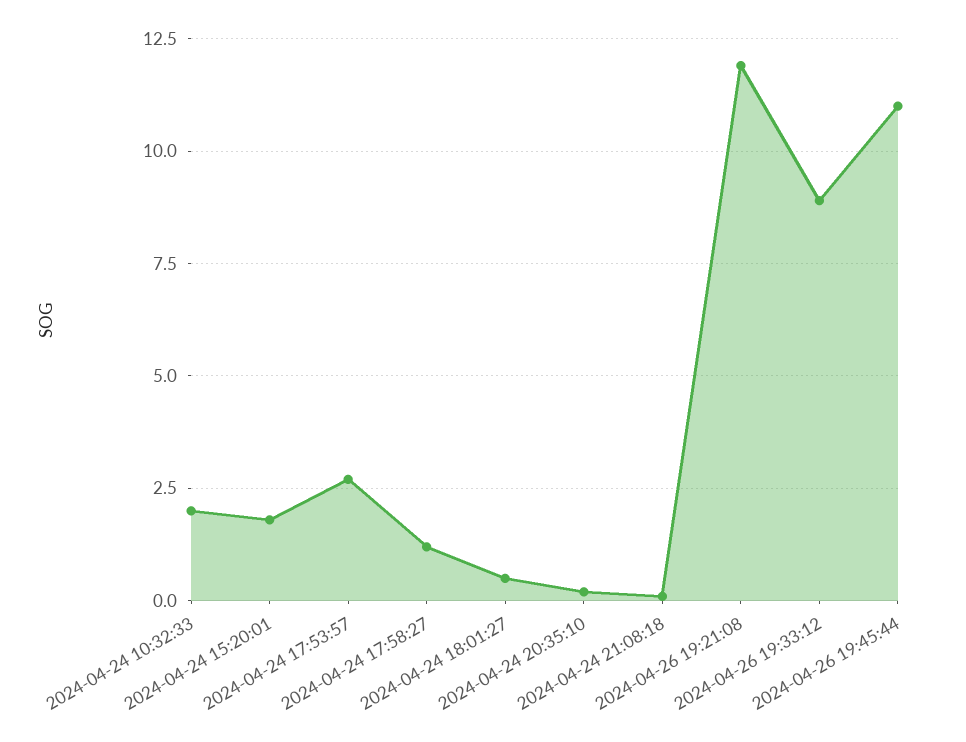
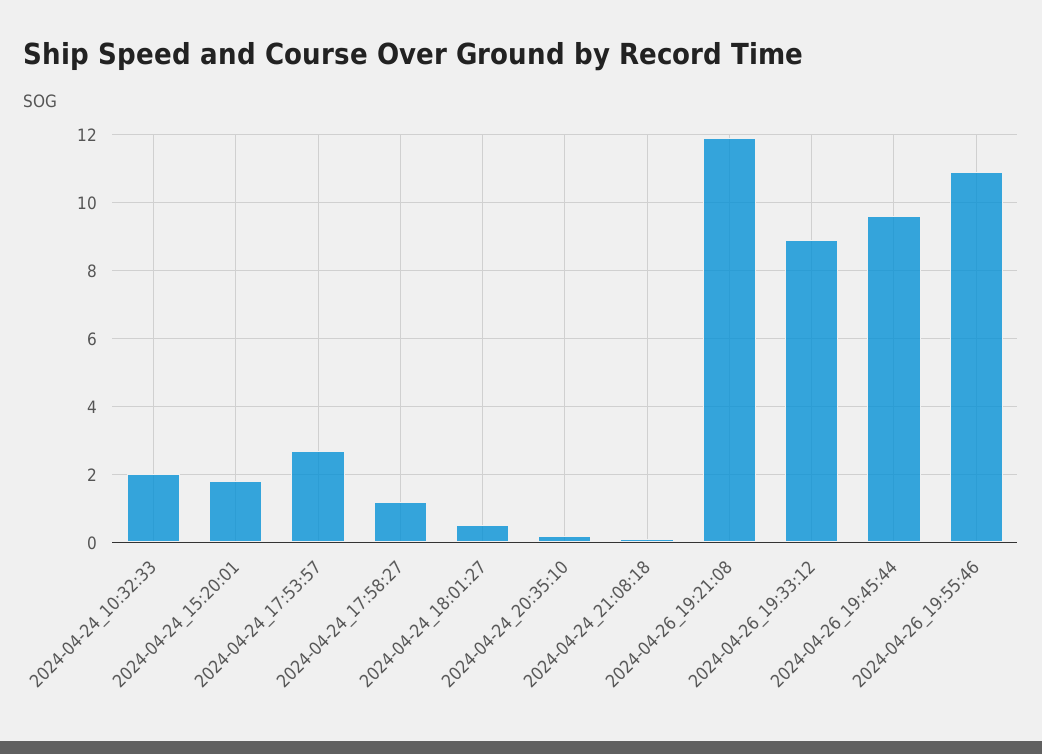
2024-04-26 19:45:44: 11 -> 9.5
2024-04-26_19:55:46: none -> 11

